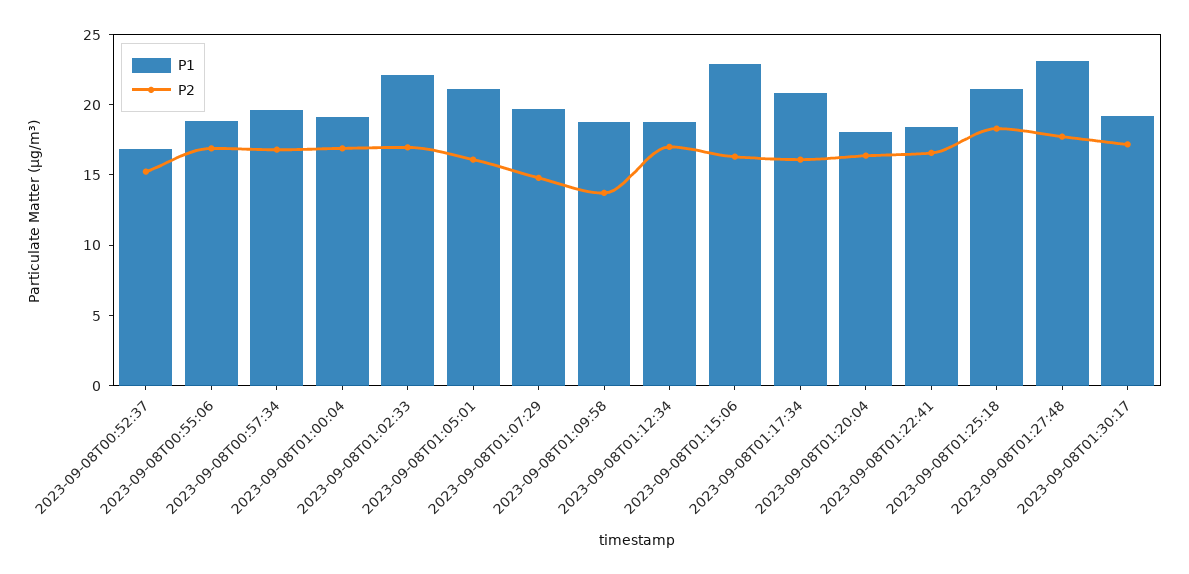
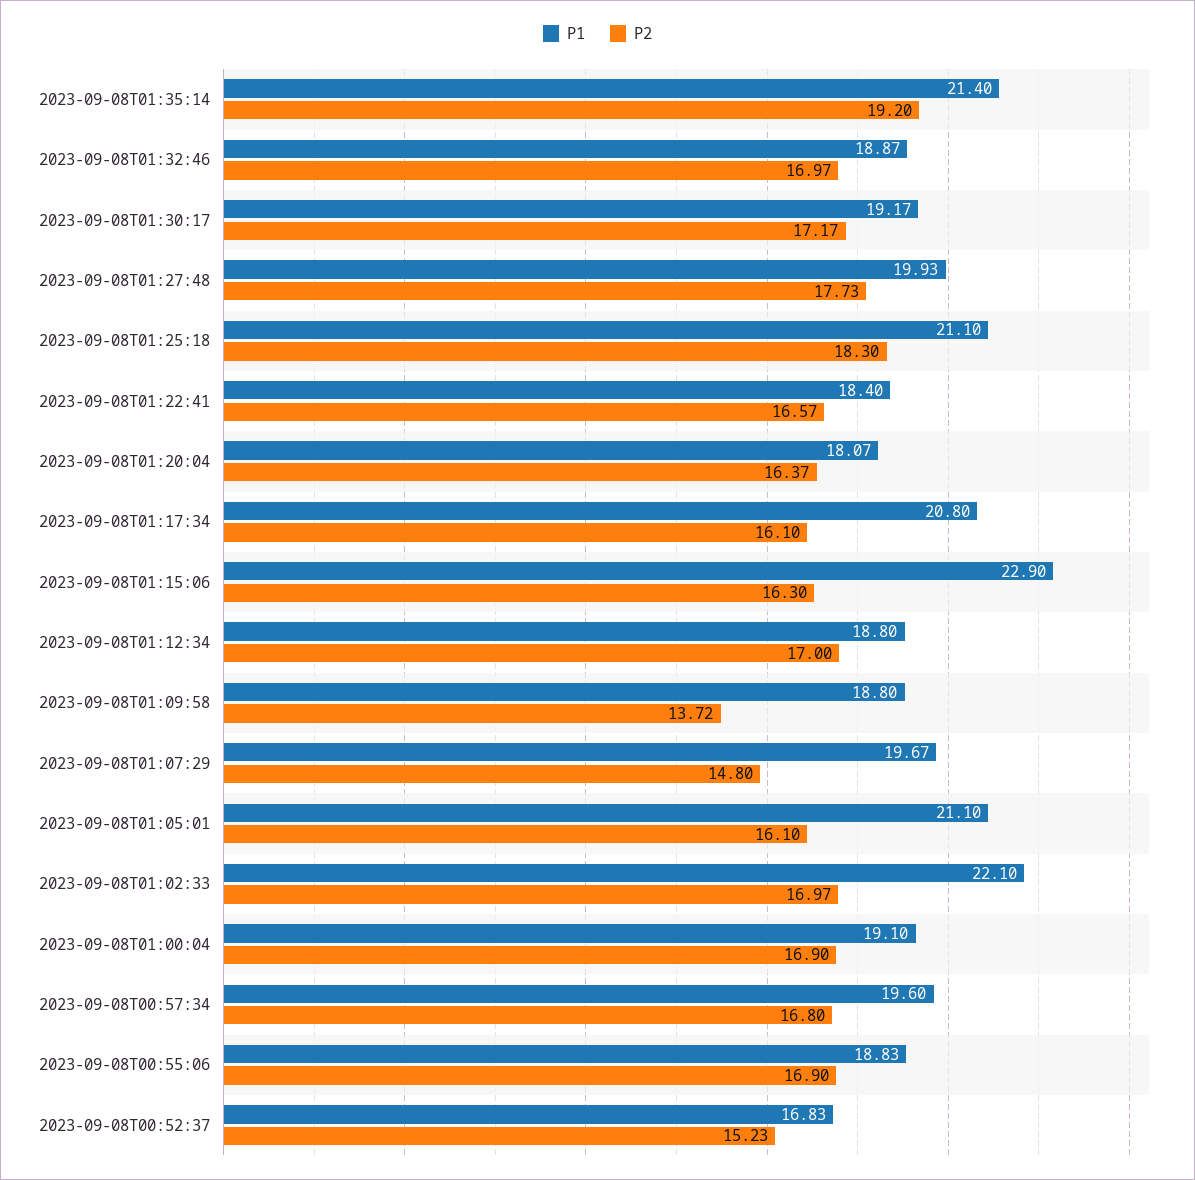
P1, 2023-09-08T01:27:48: 23 -> 19.93
P1, 2023-09-08T01:35:14: none -> 21.4
P2, 2023-09-08T01:35:14: none -> 19.2
P1, 2023-09-08T01:32:46: none -> 18.87
P2, 2023-09-08T01:32:46: none -> 16.97

